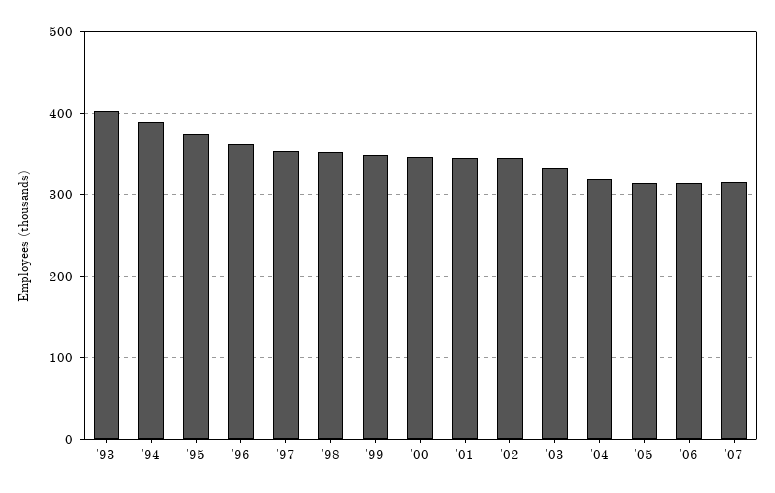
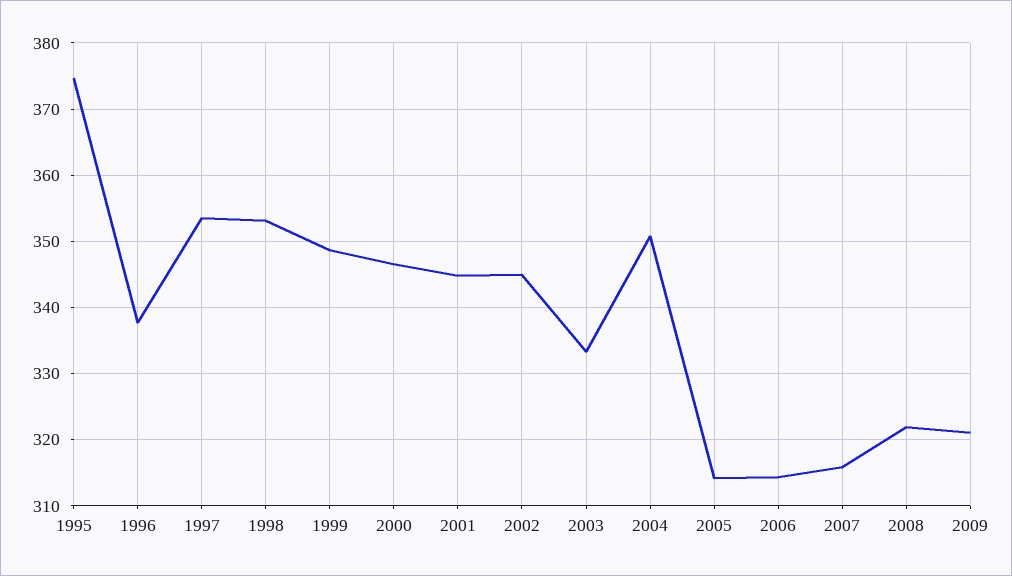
'93: 400 -> none
'94: 390 -> none
'96: 360 -> 338
'04: 320 -> 351
2008: none -> 322
2009: none -> 321

